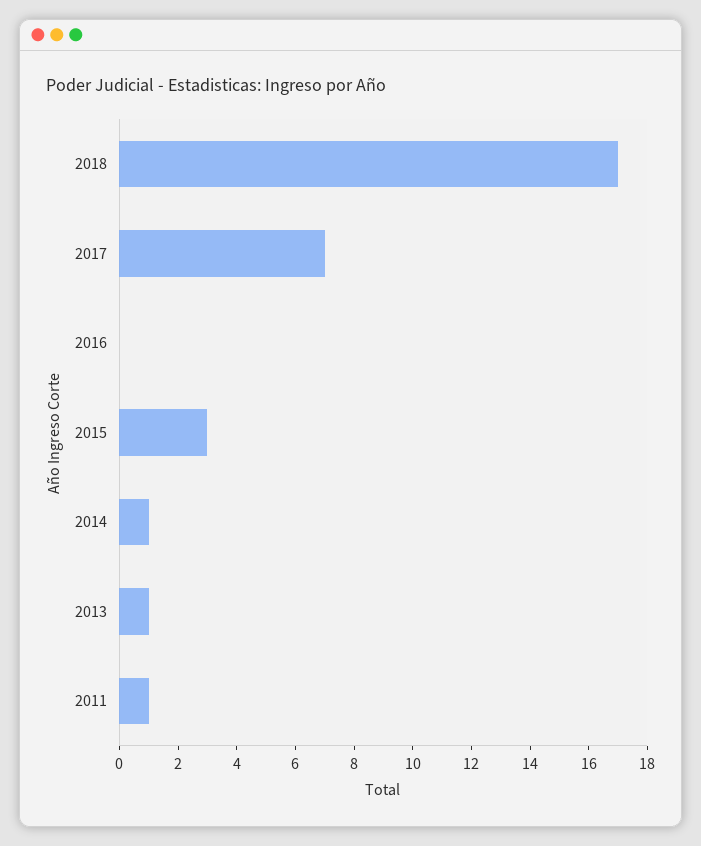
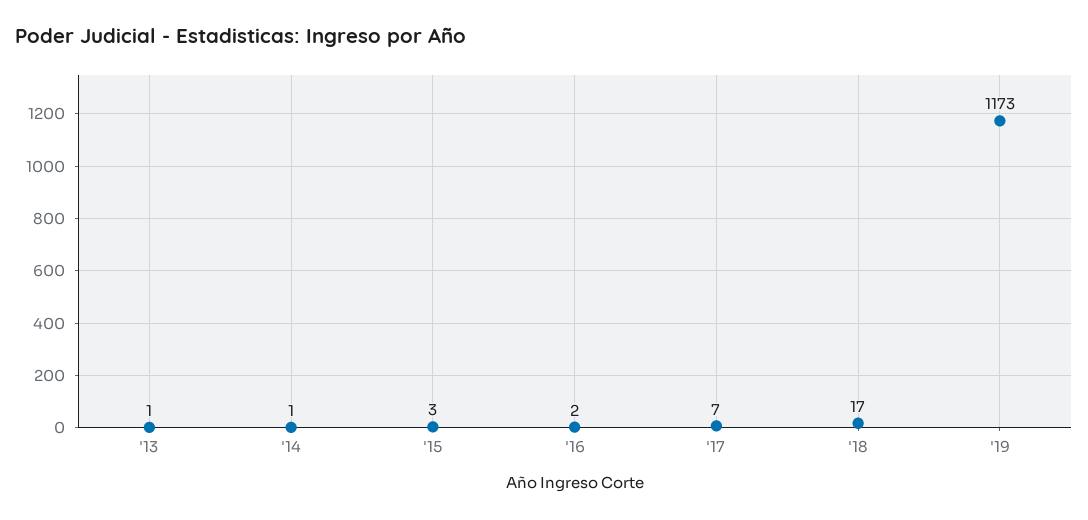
2016: 0 -> 2
2011: 1 -> none
'19: none -> 1173

